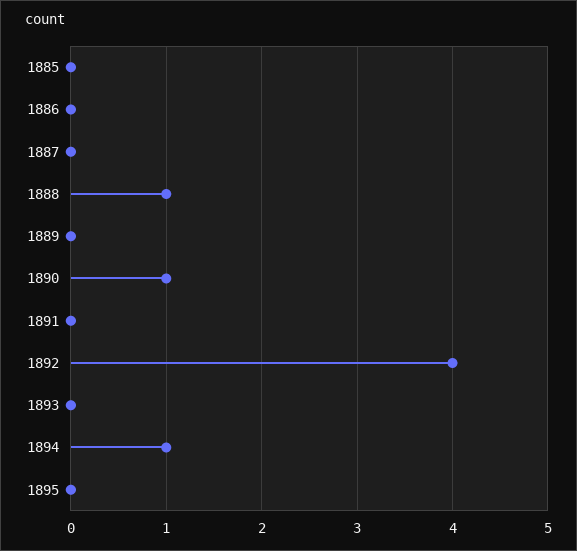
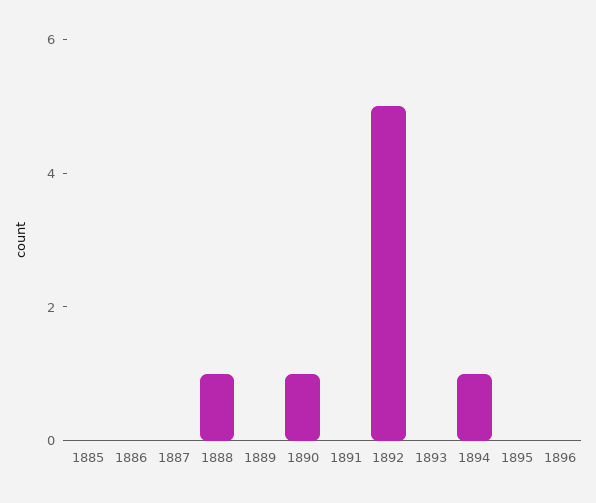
1892: 4 -> 5
1896: none -> 0

